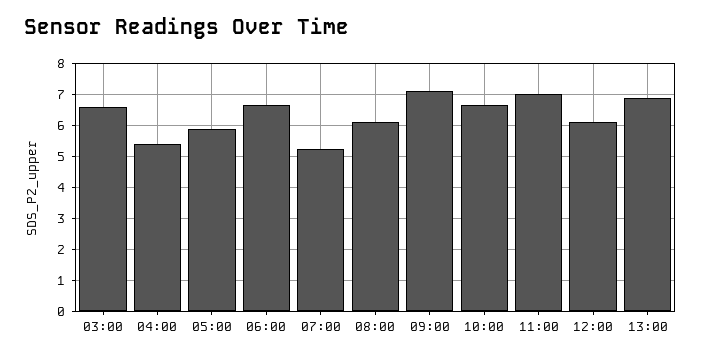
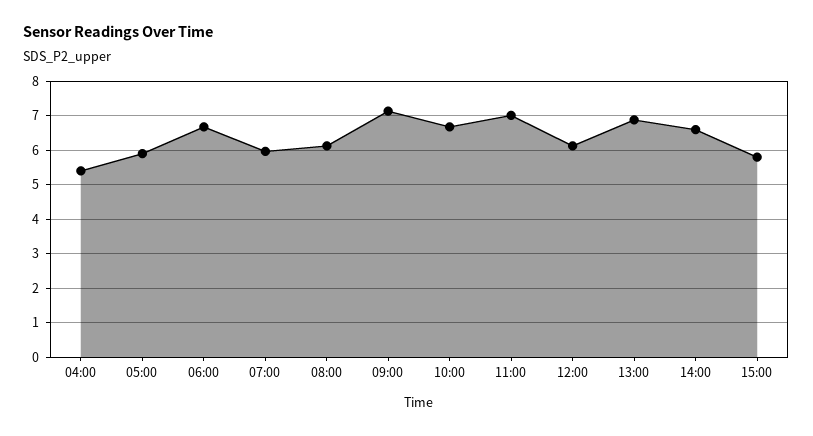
03:00: 6.6 -> none
07:00: 5.2 -> 6
14:00: none -> 6.6
15:00: none -> 5.8

